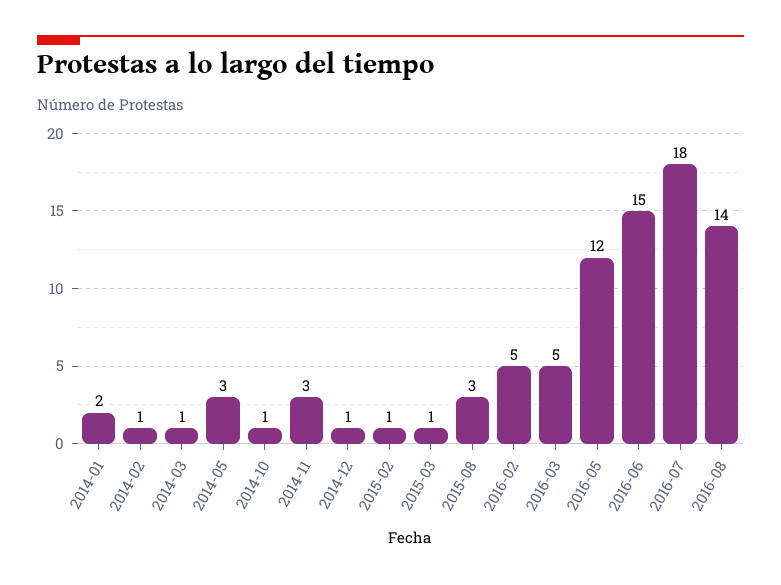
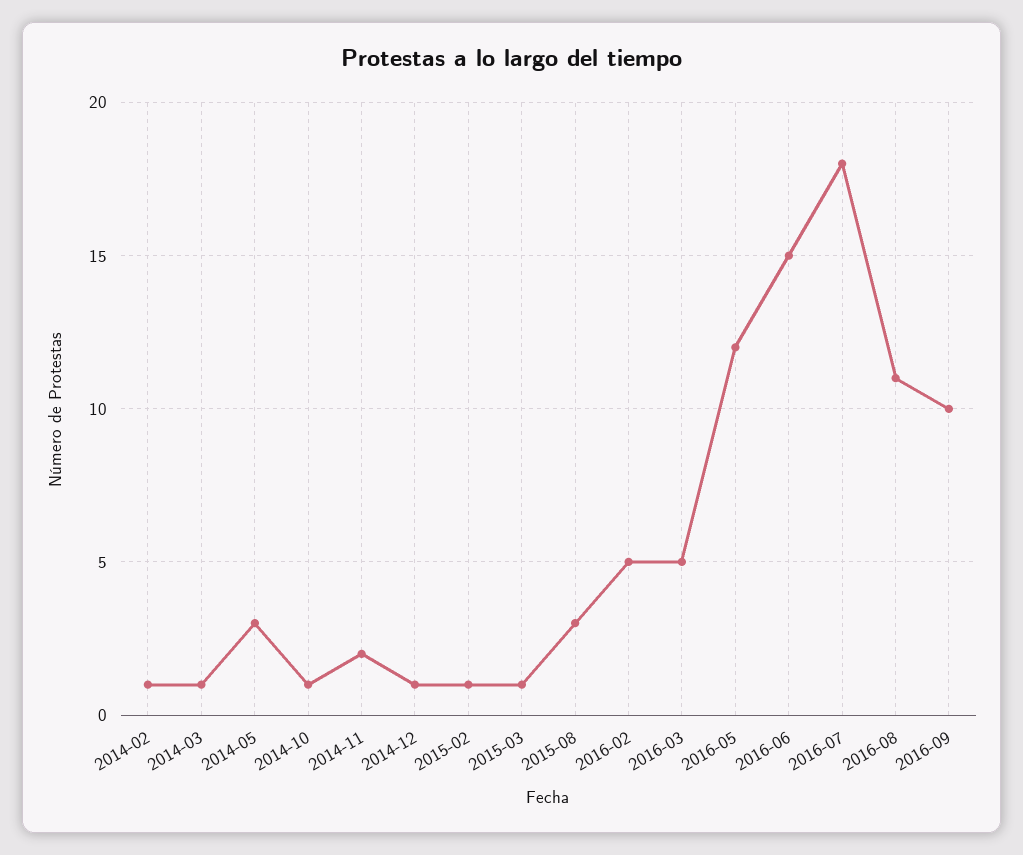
2014-01: 2 -> none
2014-11: 3 -> 2
2016-08: 14 -> 11
2016-09: none -> 10

